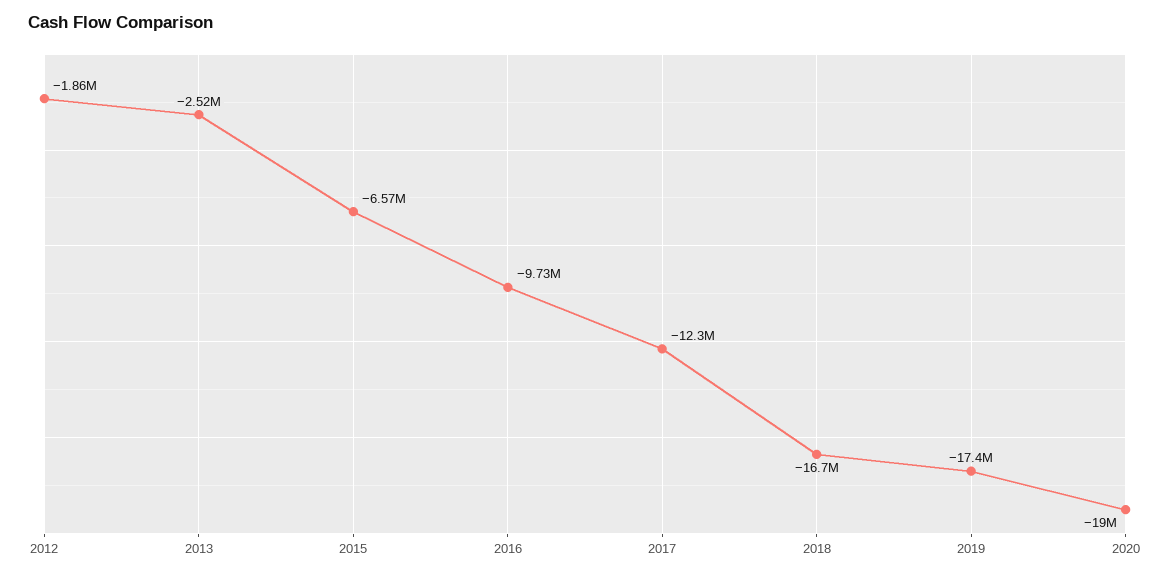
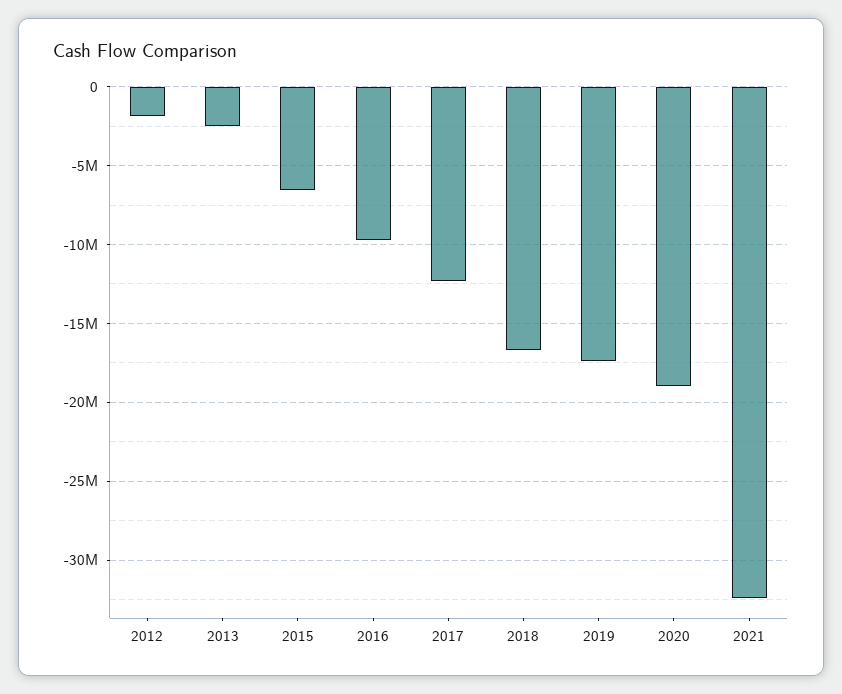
2021: none -> -32500000

